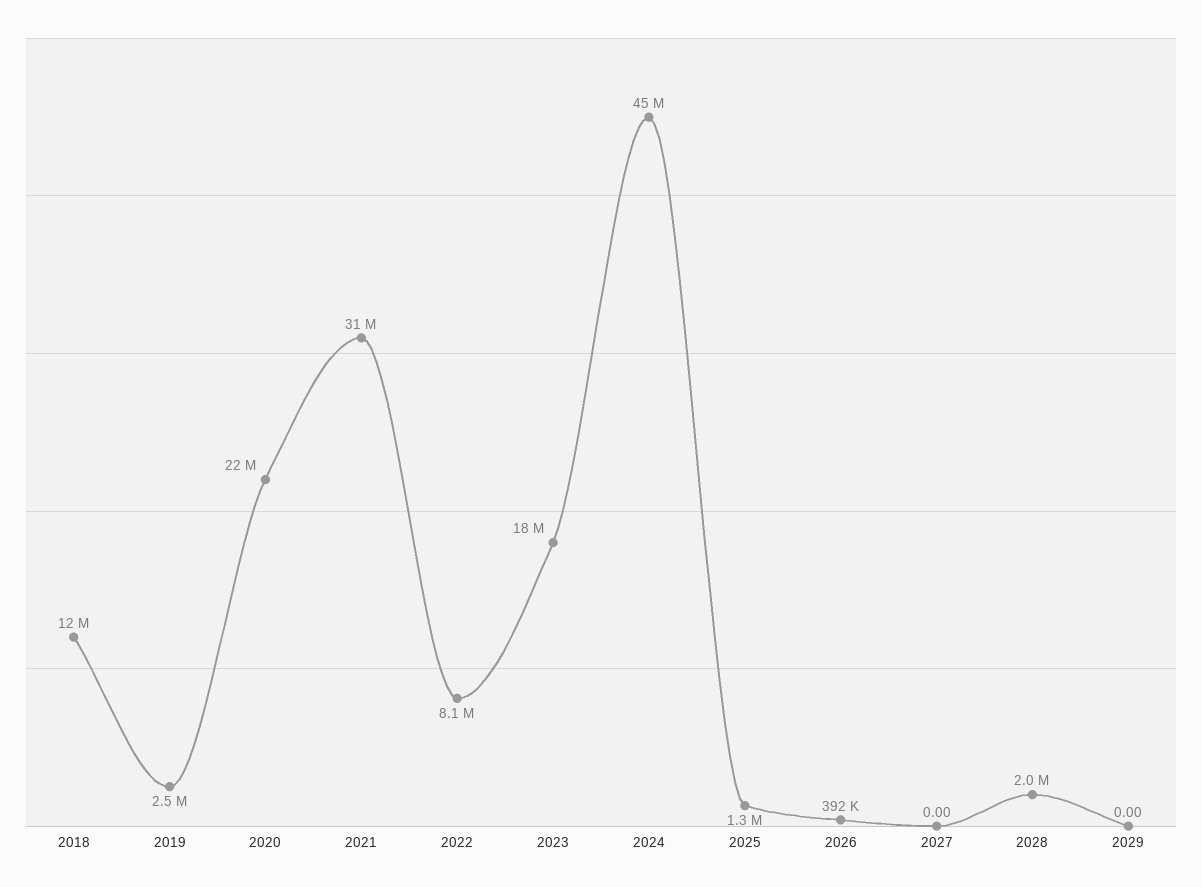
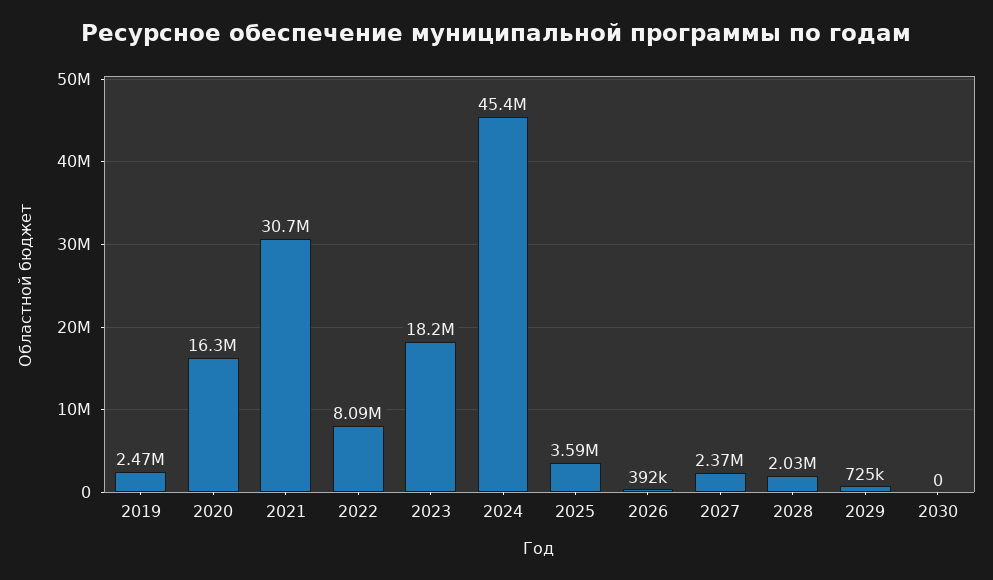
2018: 12000000 -> none
2020: 22000000 -> 16300000
2025: 1300000 -> 3590000
2027: 0 -> 2370000
2029: 0 -> 725000
2030: none -> 0

